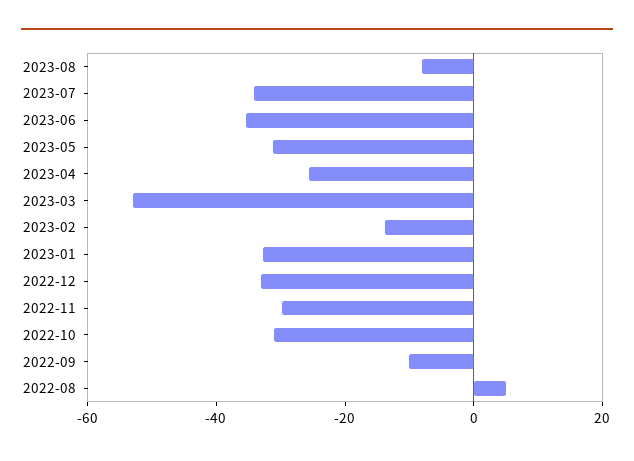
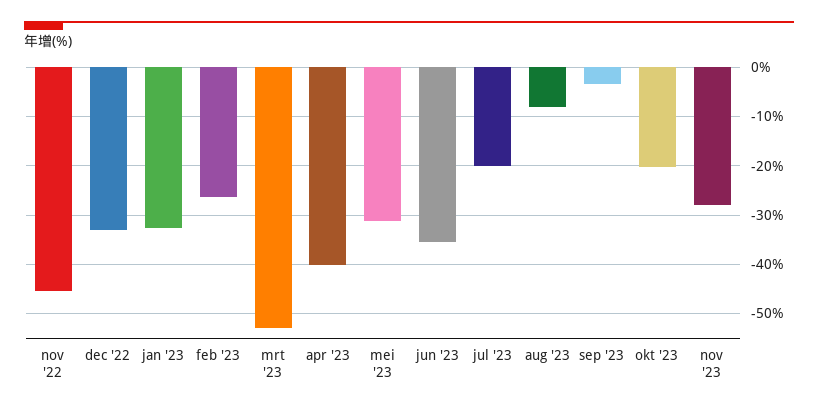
2023-07: -35 -> -20
2023-04: -25 -> -40
2023-02: -15 -> -26
2022-11: -30 -> -46
2022-10: -30 -> none
2022-09: -10 -> none
2022-08: 5 -> none
sep '23: none -> -4
okt '23: none -> -20
nov '23: none -> -28

